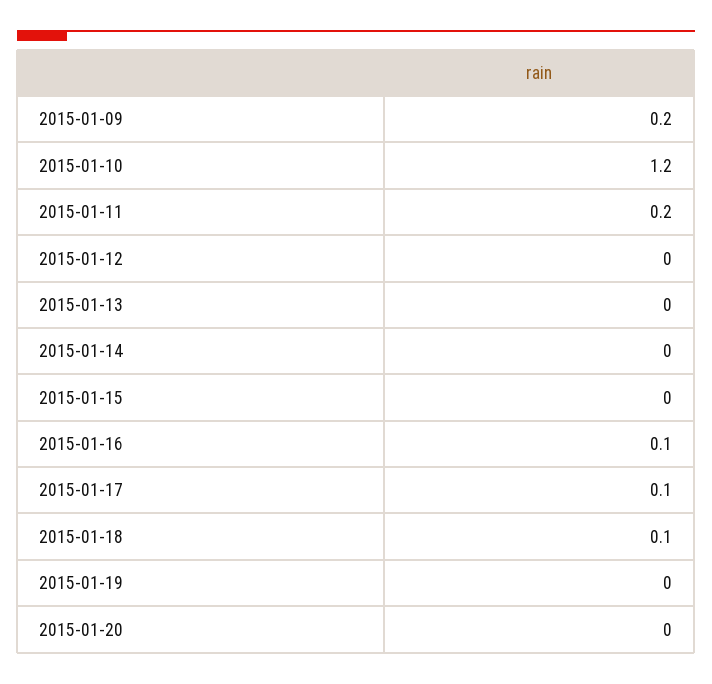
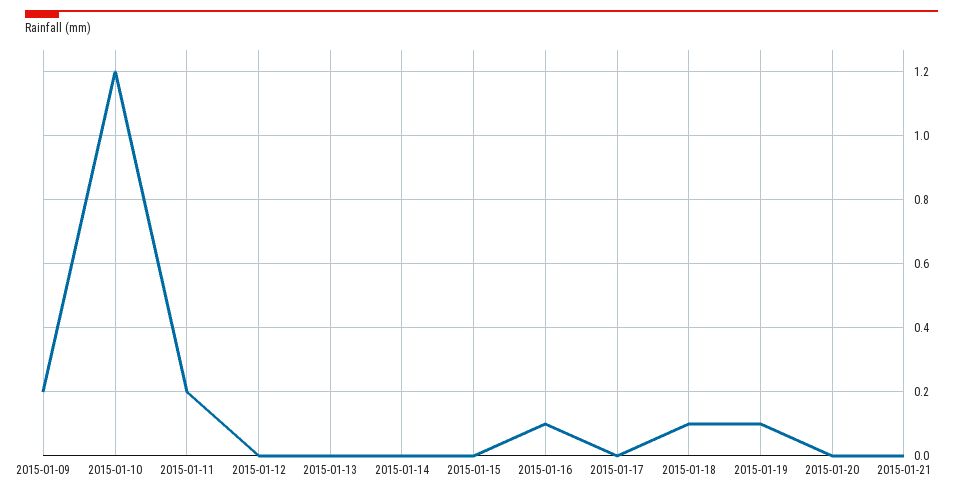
2015-01-17: 0.1 -> 0
2015-01-19: 0 -> 0.1
2015-01-21: none -> 0

